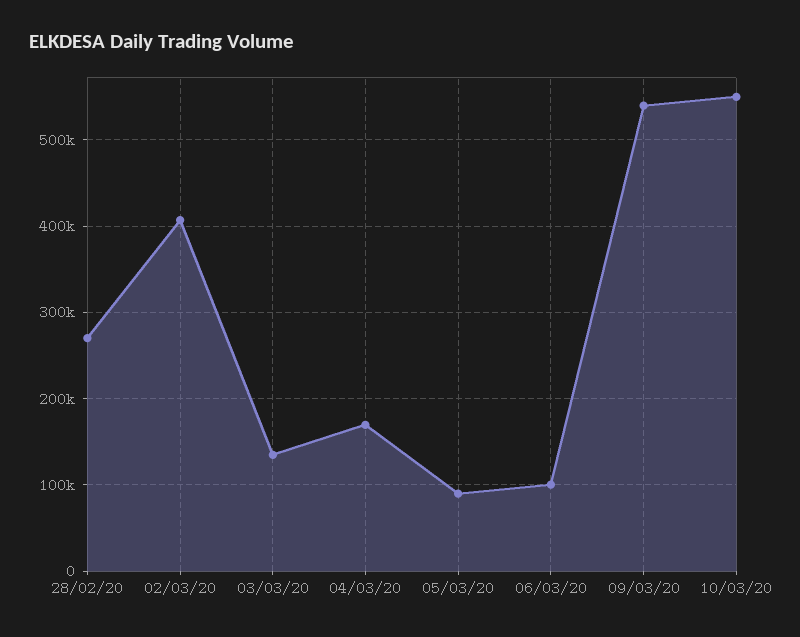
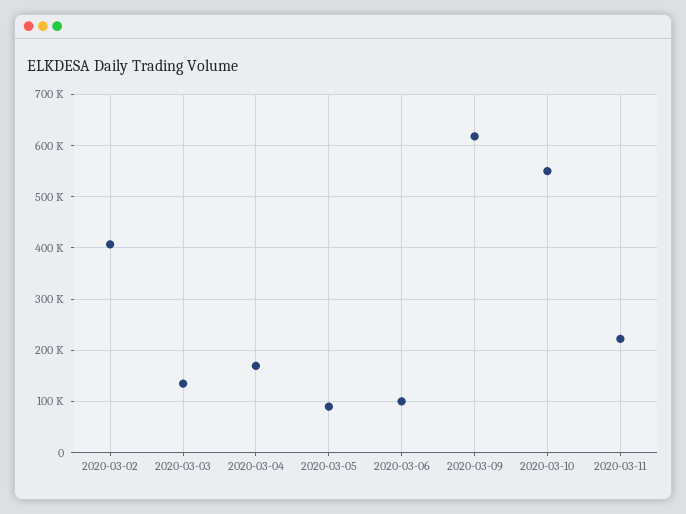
28/02/20: 270000 -> none
09/03/20: 540000 -> 620000
2020-03-11: none -> 220000

